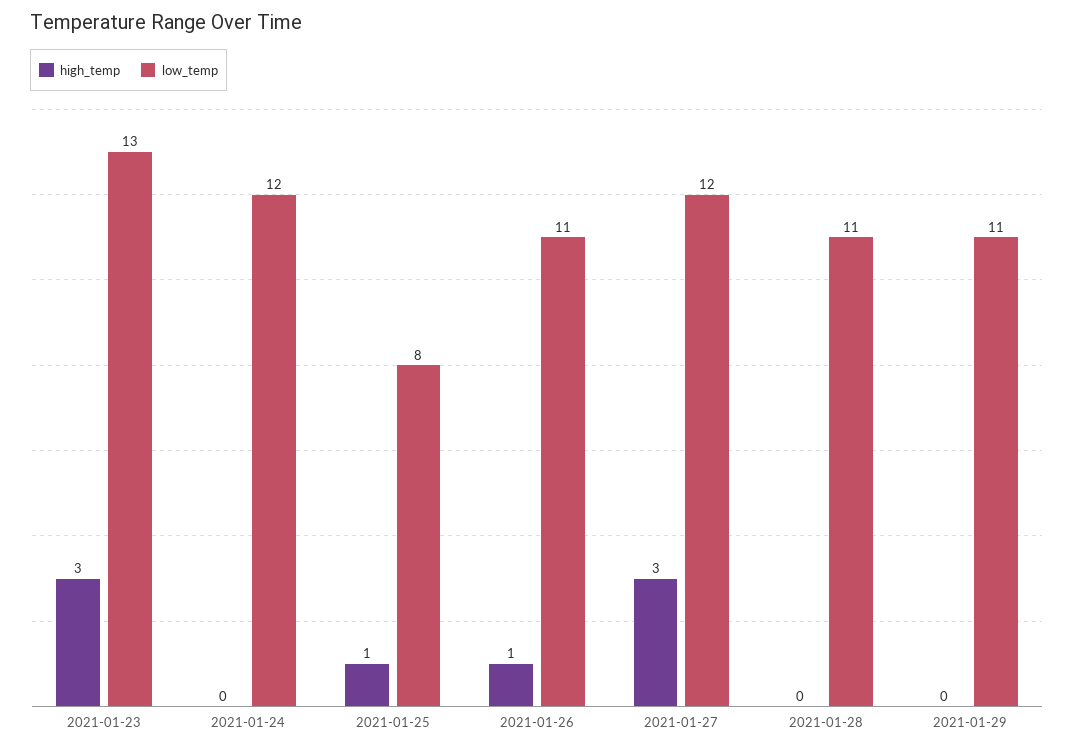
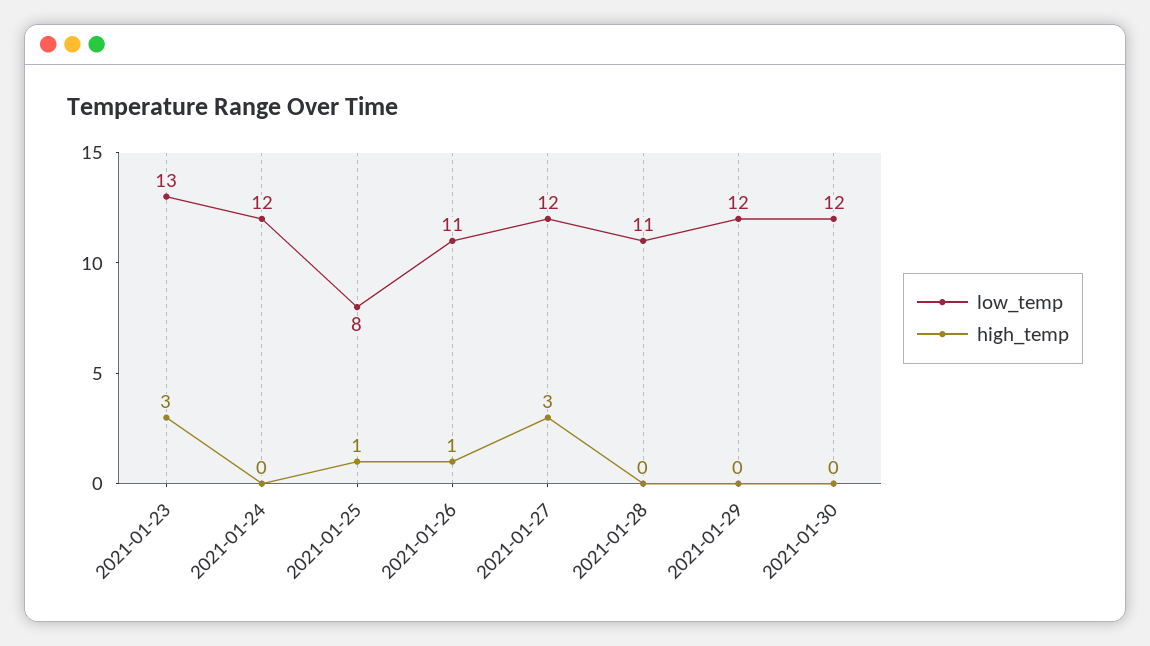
low_temp, 2021-01-29: 11 -> 12
low_temp, 2021-01-30: none -> 12
high_temp, 2021-01-30: none -> 0

